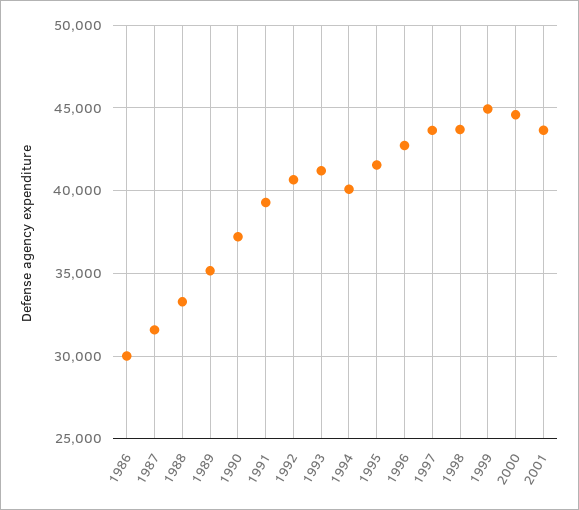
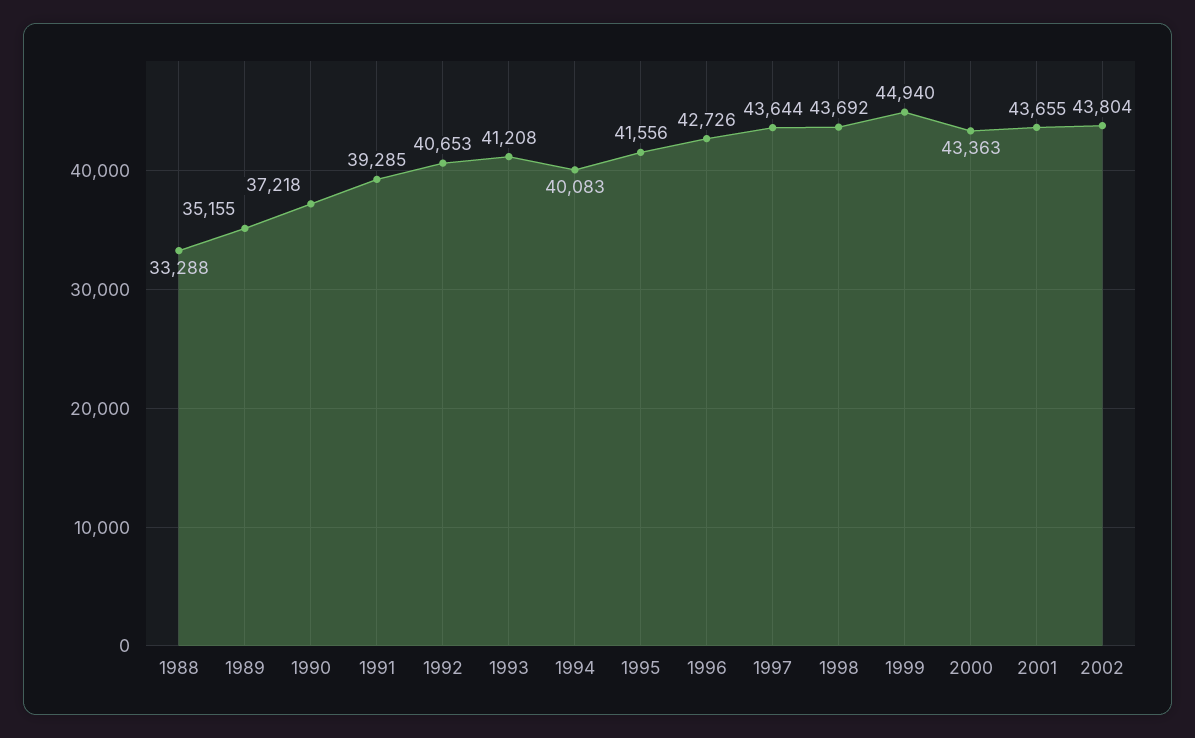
1986: 30000 -> none
1987: 31500 -> none
2000: 44500 -> 43363
2002: none -> 43804

